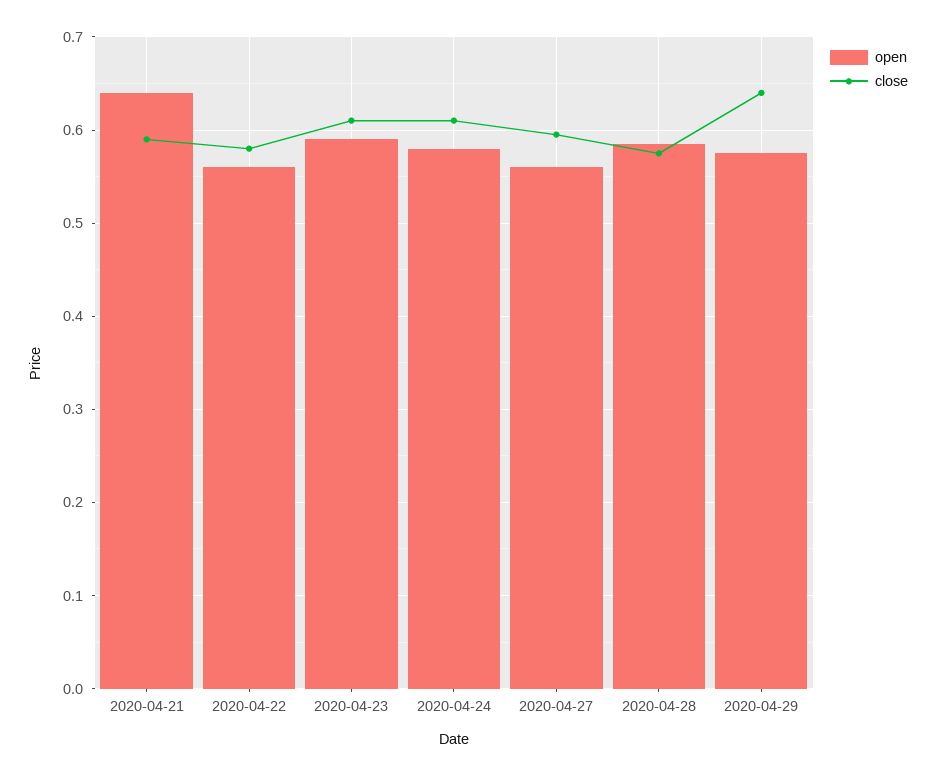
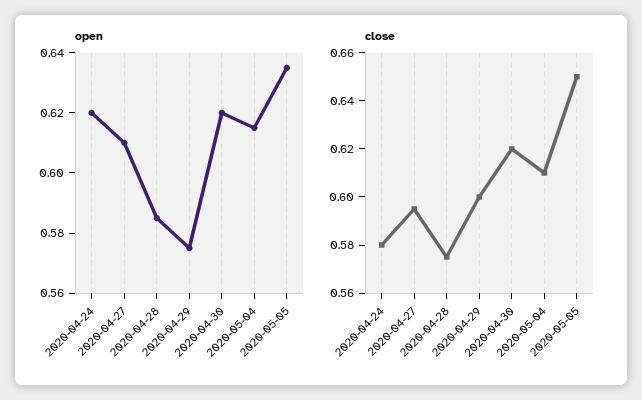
open, 2020-04-21: 0.64 -> none
close, 2020-04-21: 0.59 -> none
open, 2020-04-22: 0.56 -> none
close, 2020-04-22: 0.58 -> none
open, 2020-04-23: 0.59 -> none
close, 2020-04-23: 0.61 -> none
open, 2020-04-24: 0.58 -> 0.62
close, 2020-04-24: 0.61 -> 0.58
open, 2020-04-27: 0.56 -> 0.61
close, 2020-04-29: 0.64 -> 0.6
open, 2020-04-30: none -> 0.62
open, 2020-05-04: none -> 0.615
open, 2020-05-05: none -> 0.635
close, 2020-04-30: none -> 0.62
close, 2020-05-04: none -> 0.61
close, 2020-05-05: none -> 0.65

